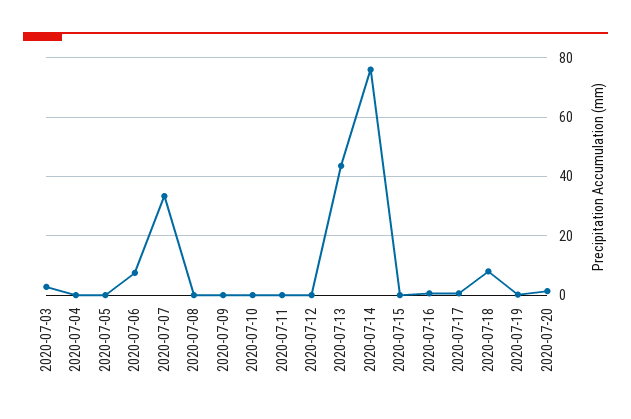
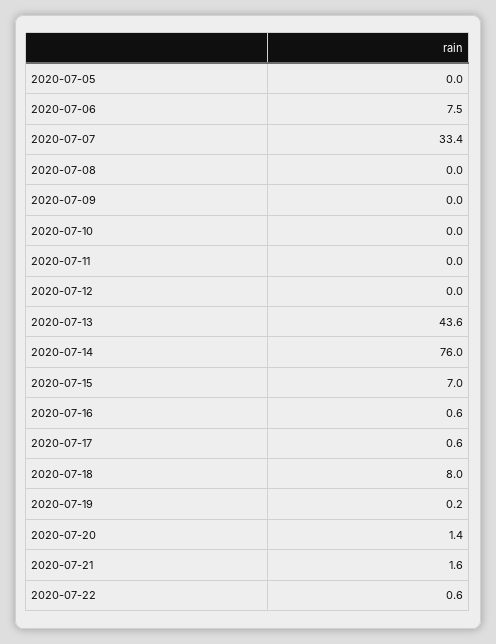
2020-07-03: 2.5 -> none
2020-07-04: 0 -> none
2020-07-15: 0 -> 7
2020-07-21: none -> 1.6
2020-07-22: none -> 0.6

